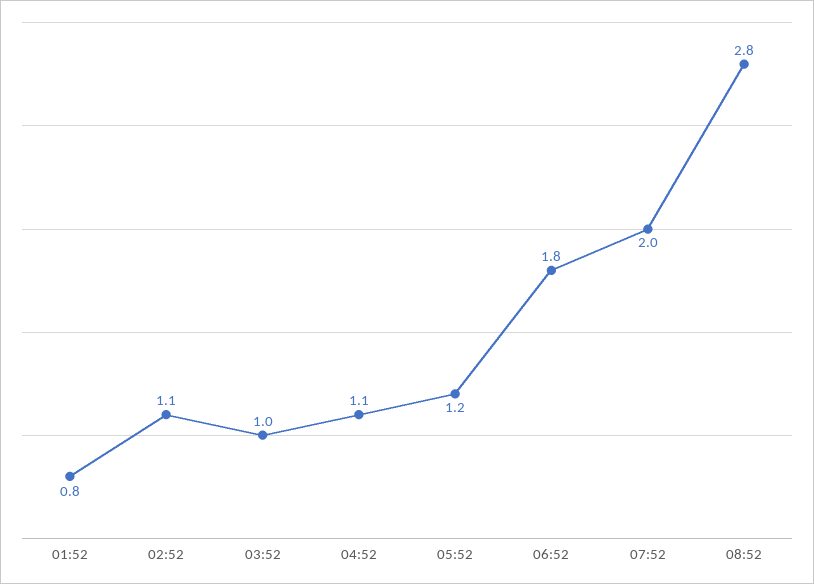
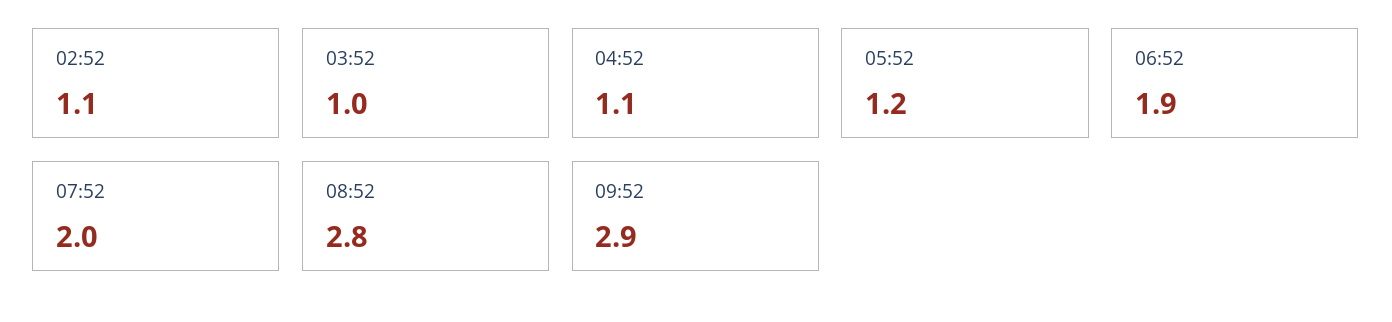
01:52: 0.8 -> none
06:52: 1.8 -> 1.9
09:52: none -> 2.9

